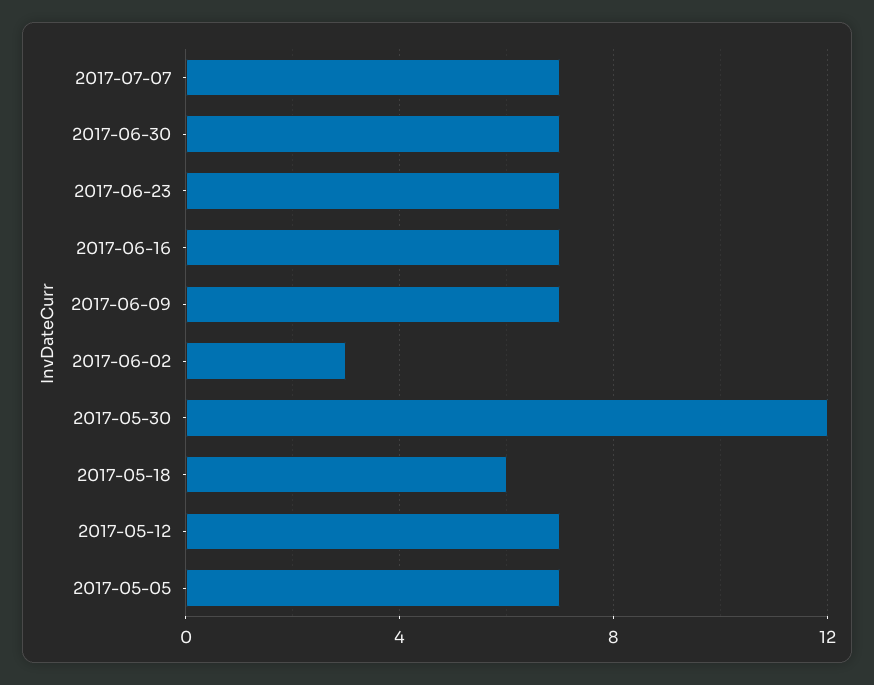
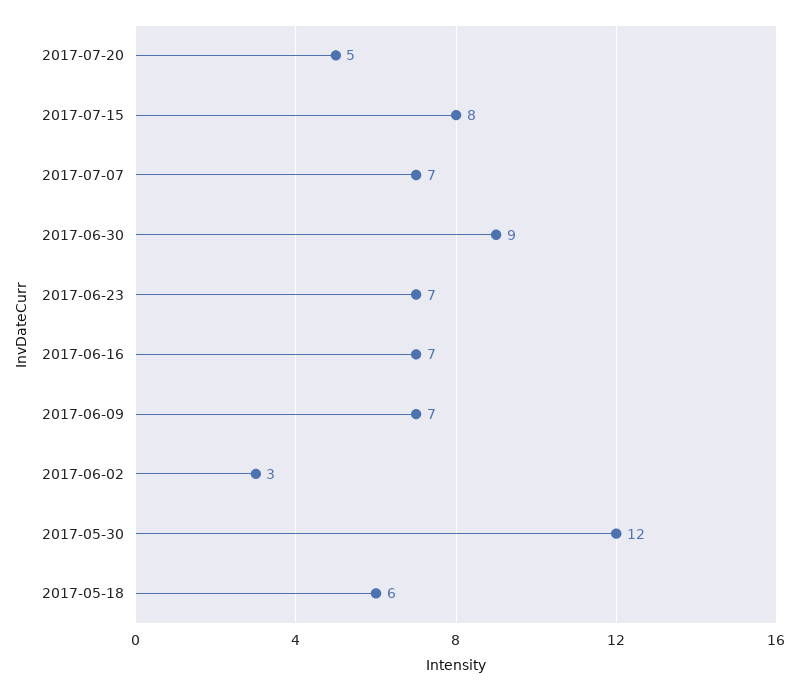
2017-06-30: 7 -> 9
2017-05-12: 7 -> none
2017-05-05: 7 -> none
2017-07-20: none -> 5
2017-07-15: none -> 8

